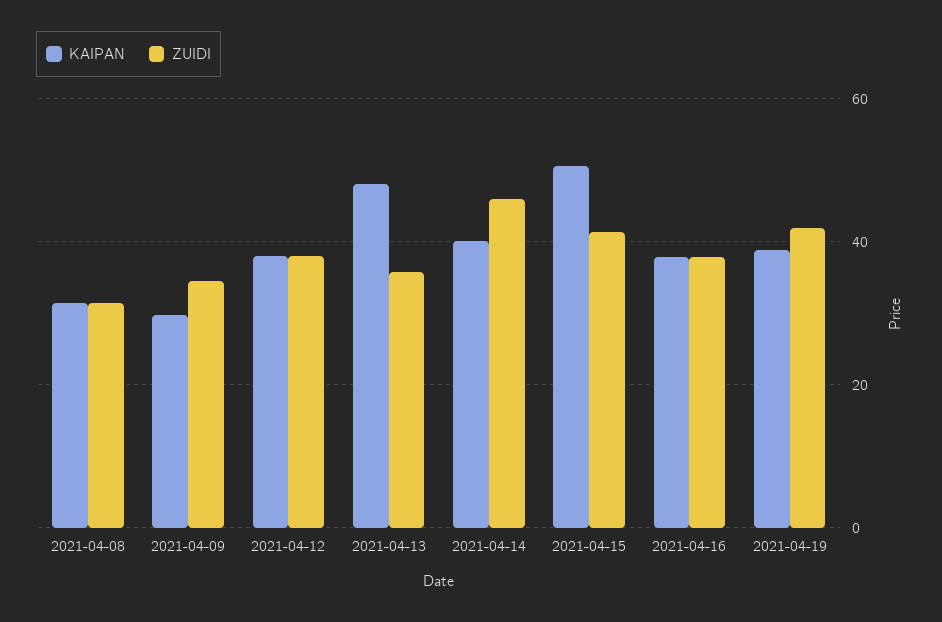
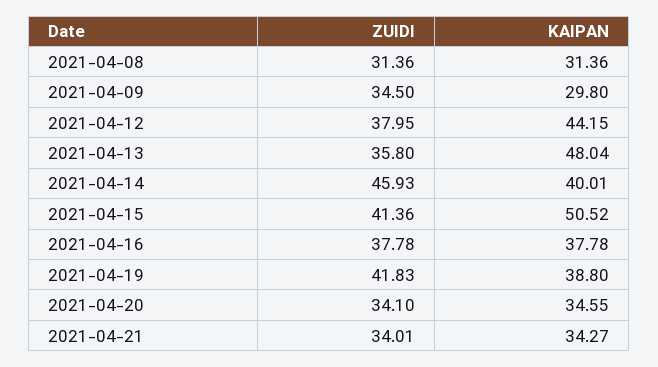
KAIPAN, 2021-04-12: 38 -> 44.15
ZUIDI, 2021-04-20: none -> 34.1
KAIPAN, 2021-04-20: none -> 34.55
ZUIDI, 2021-04-21: none -> 34.01
KAIPAN, 2021-04-21: none -> 34.27

